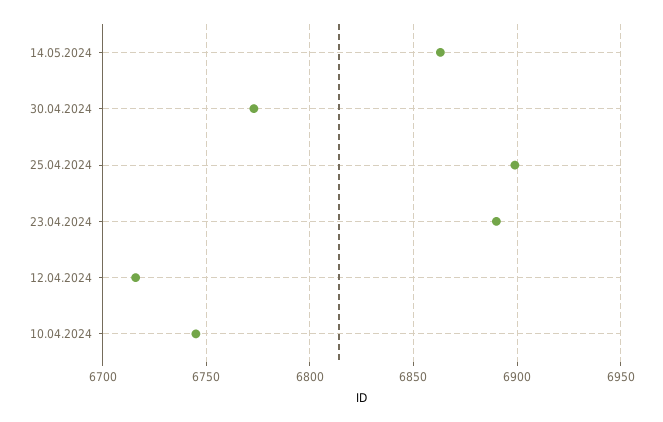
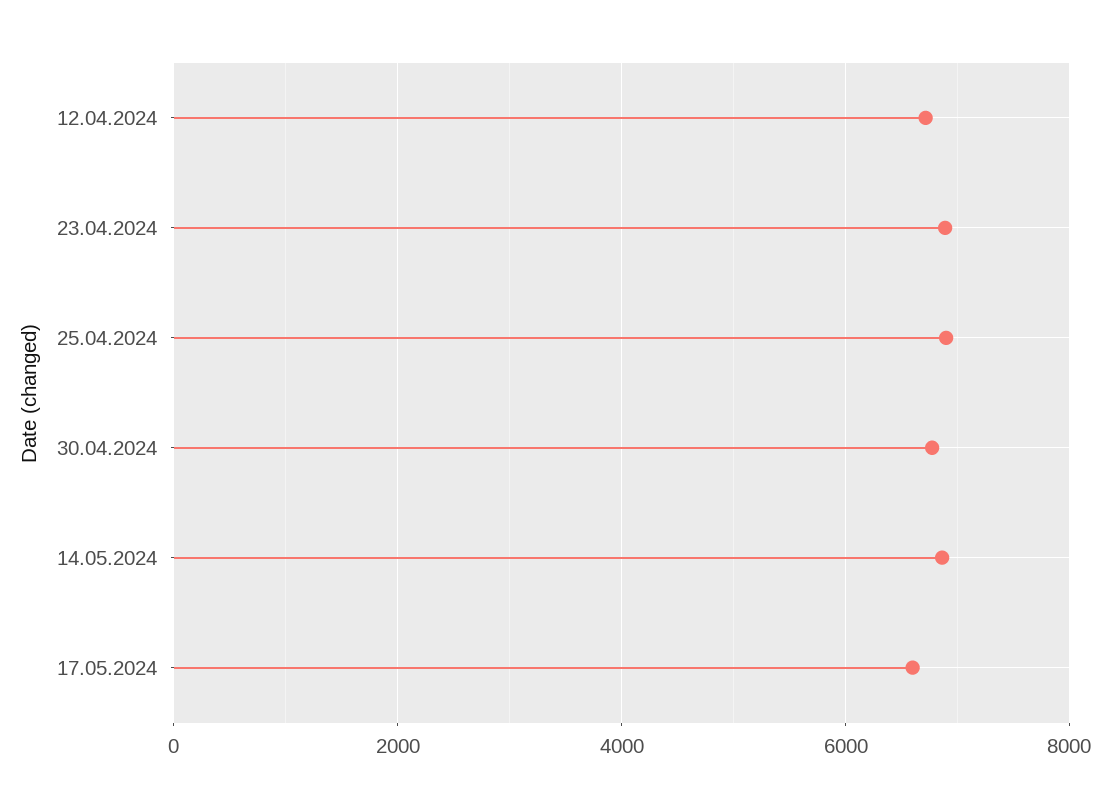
10.04.2024: 6745 -> none
17.05.2024: none -> 6600

